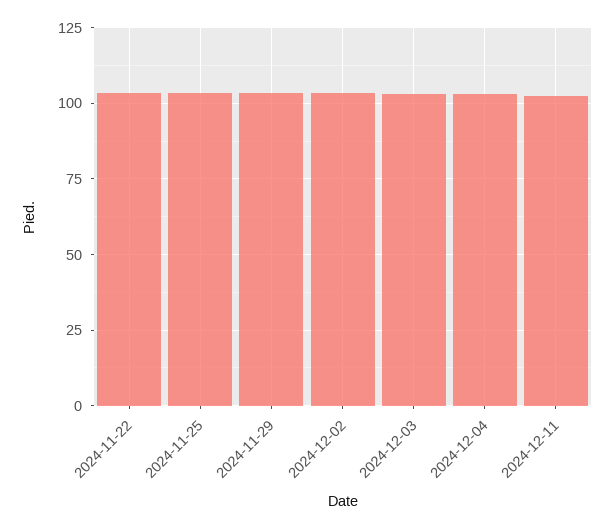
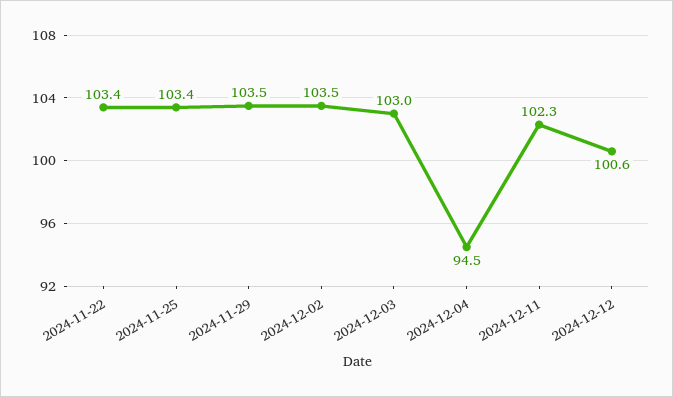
2024-12-04: 102.5 -> 94.5
2024-12-12: none -> 100.6

